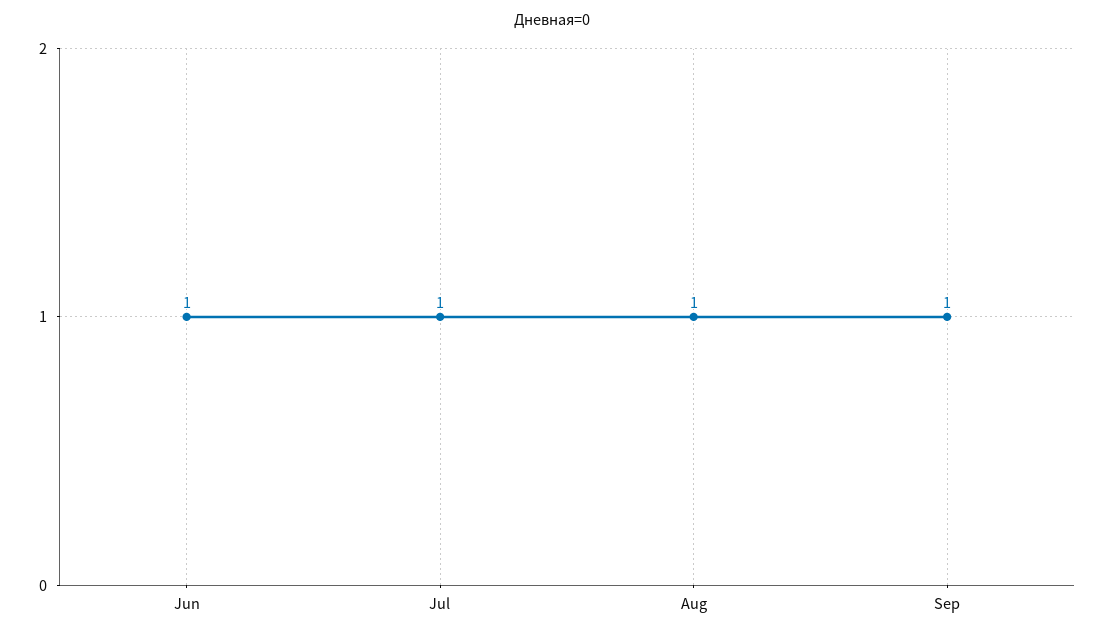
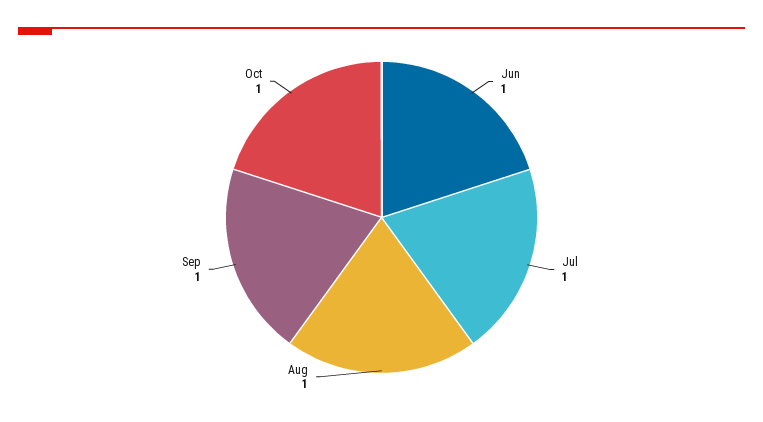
Oct: none -> 1

